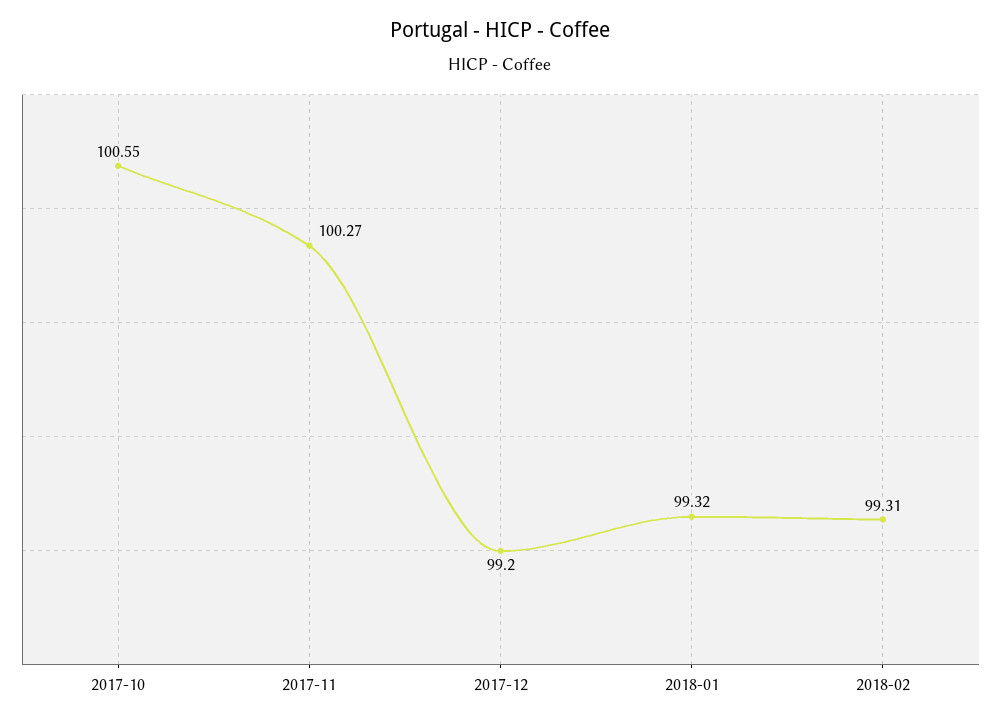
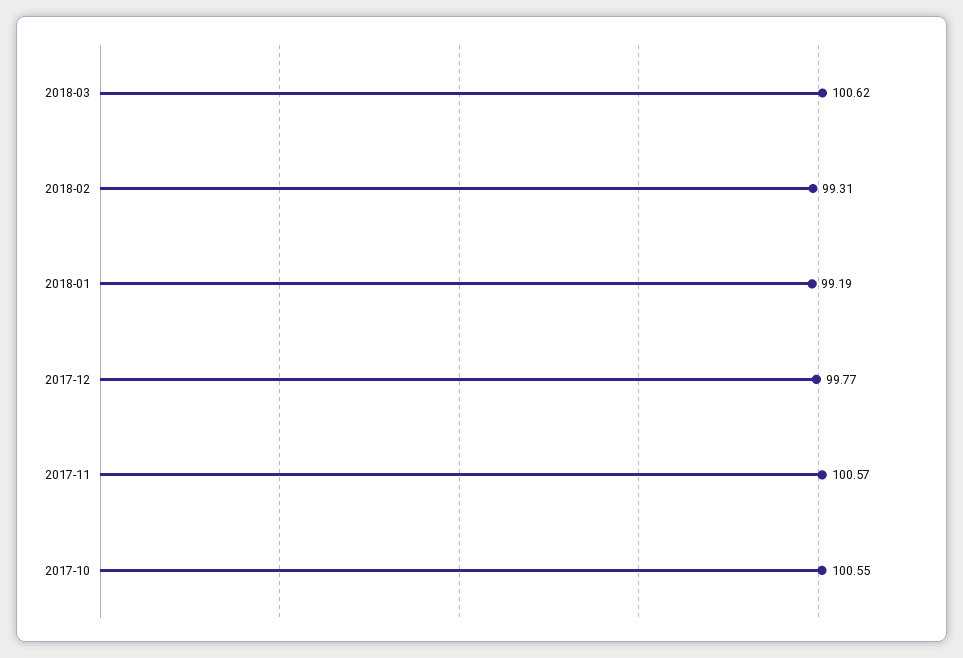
2017-11: 100.27 -> 100.57
2017-12: 99.2 -> 99.77
2018-01: 99.32 -> 99.19
2018-03: none -> 100.62

